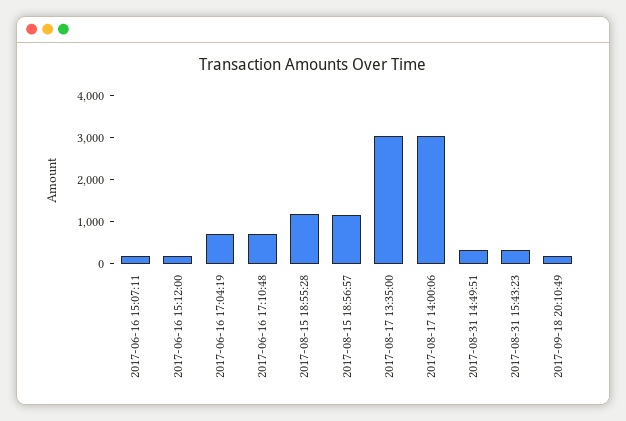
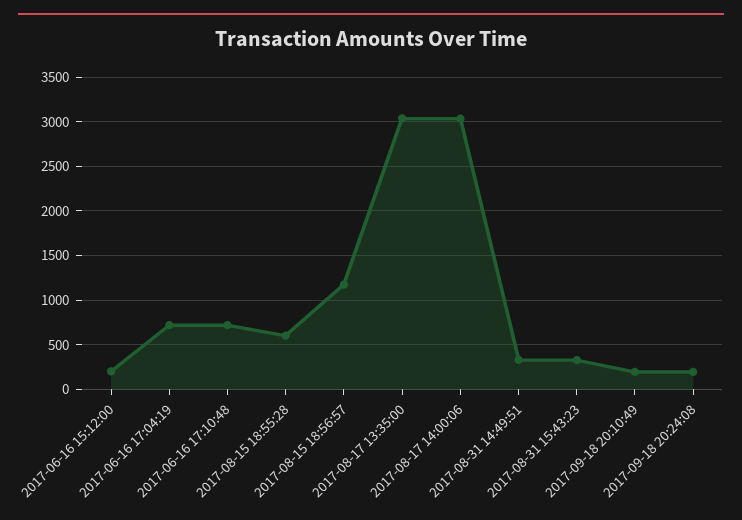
2017-06-16 15:07:11: 200 -> none
2017-08-15 18:55:28: 1200 -> 600
2017-09-18 20:24:08: none -> 200

